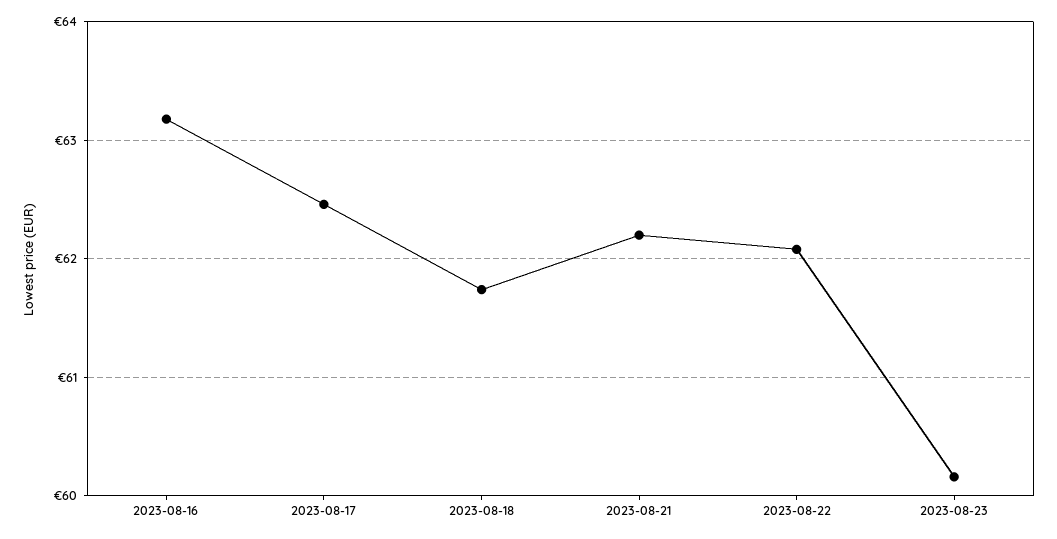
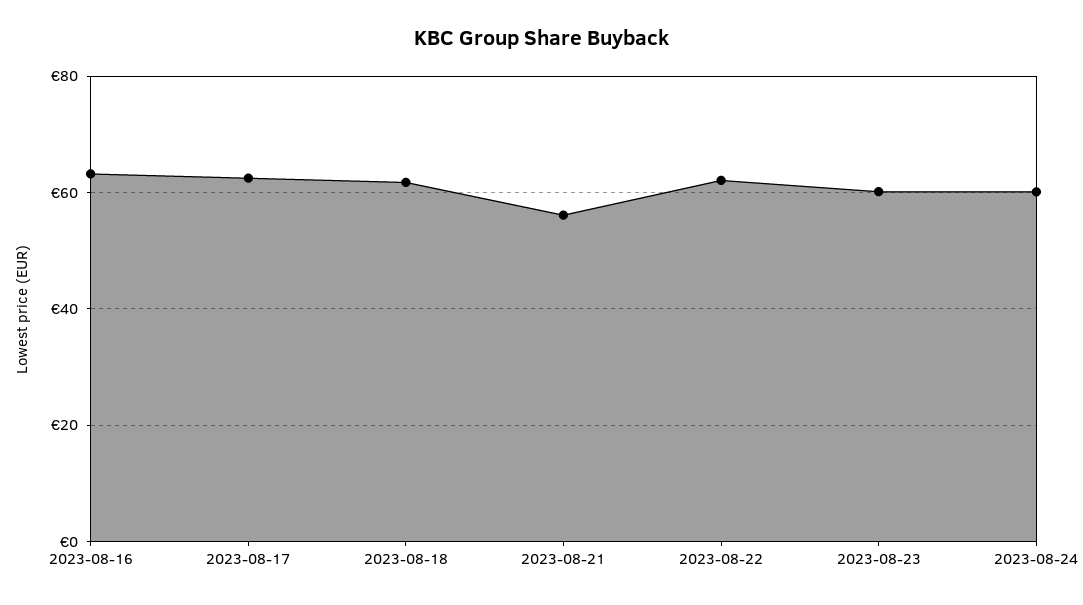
2023-08-21: 62.2 -> 56
2023-08-24: none -> 60

